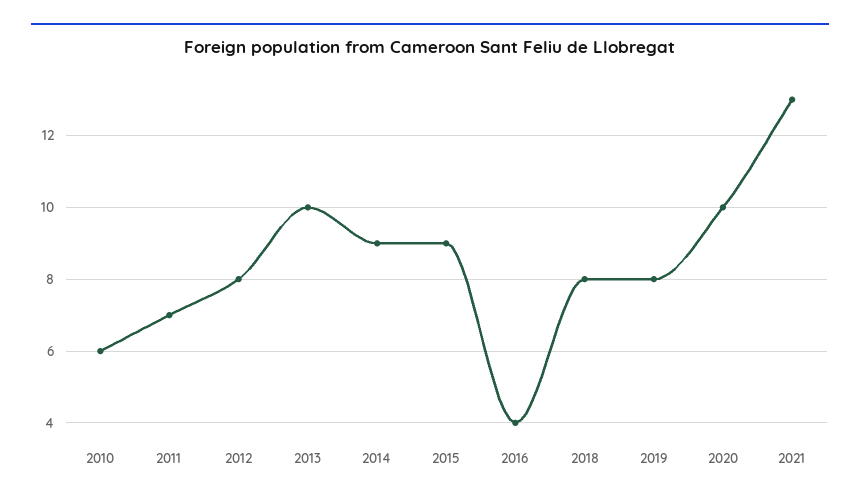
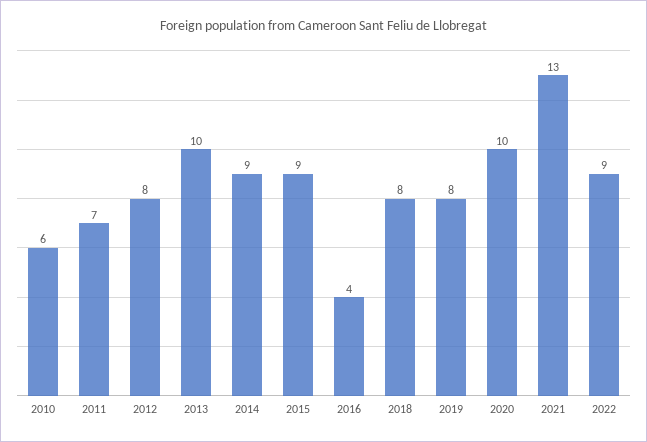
2022: none -> 9

